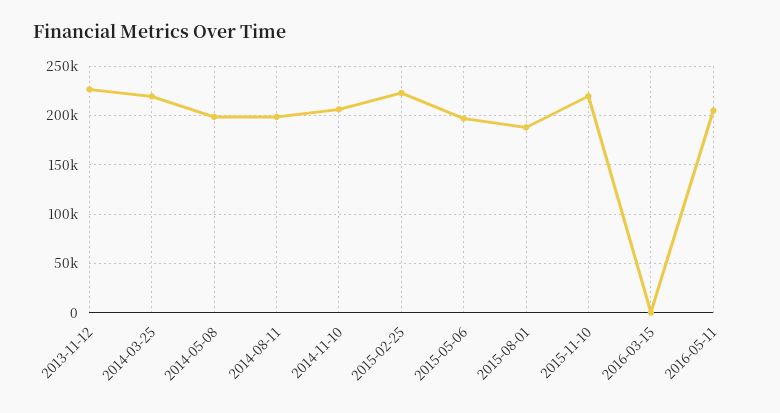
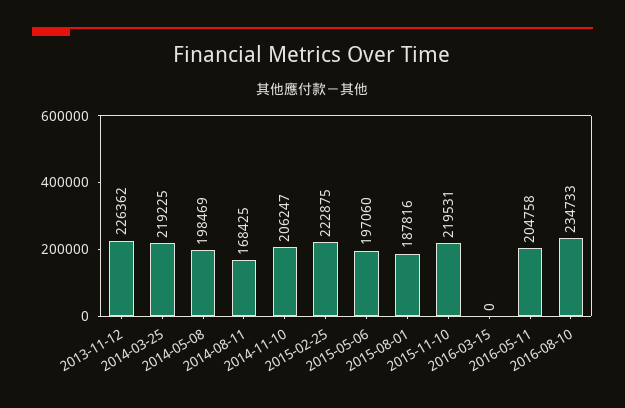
2014-08-11: 200000 -> 168425
2016-08-10: none -> 234733

